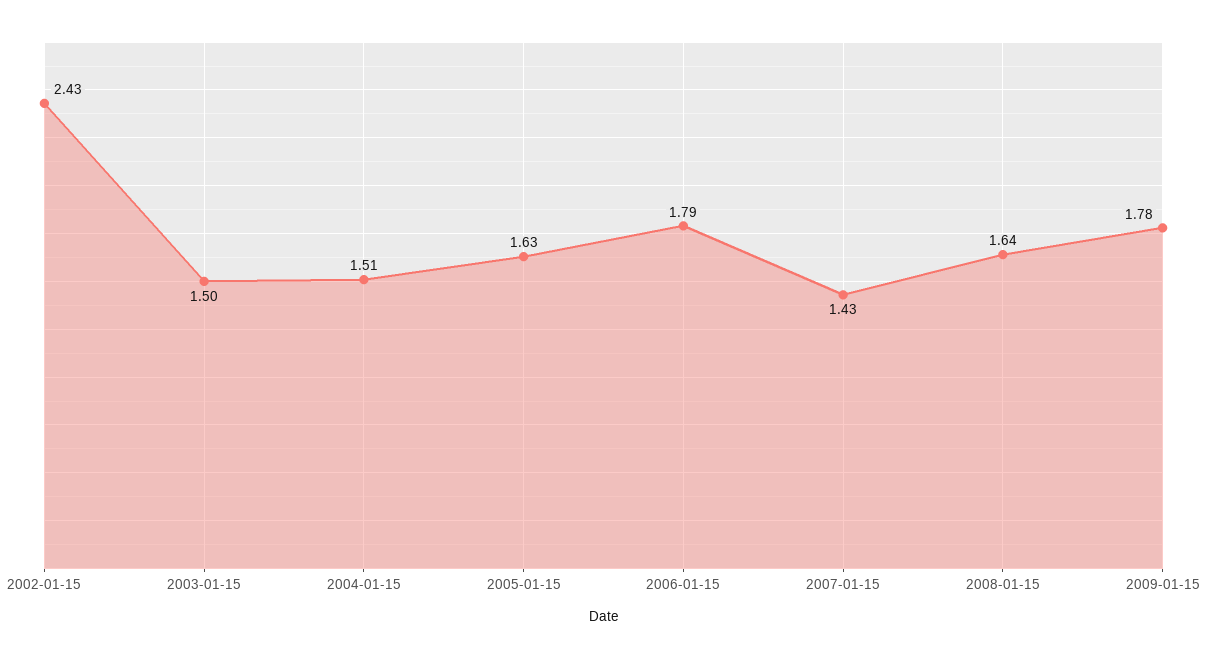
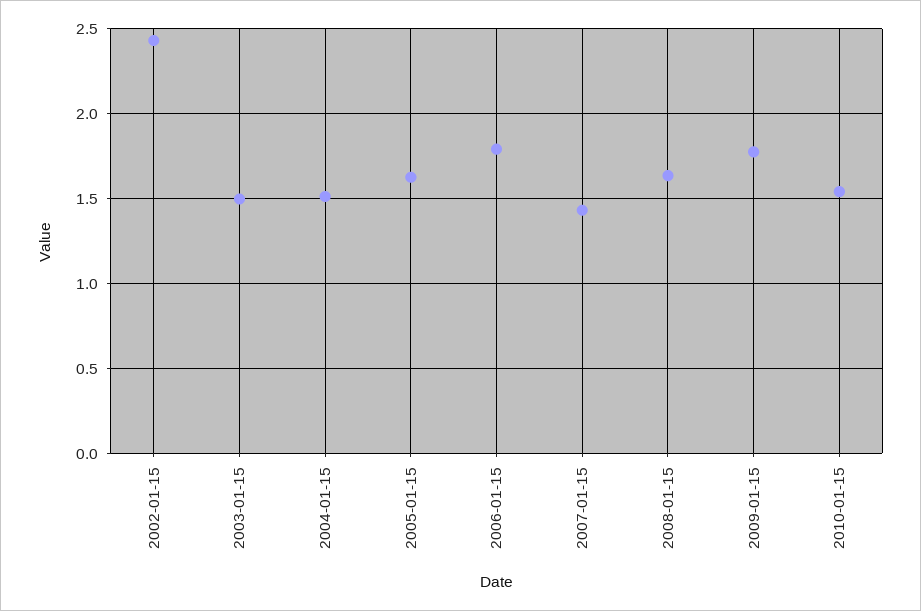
2010-01-15: none -> 1.55

